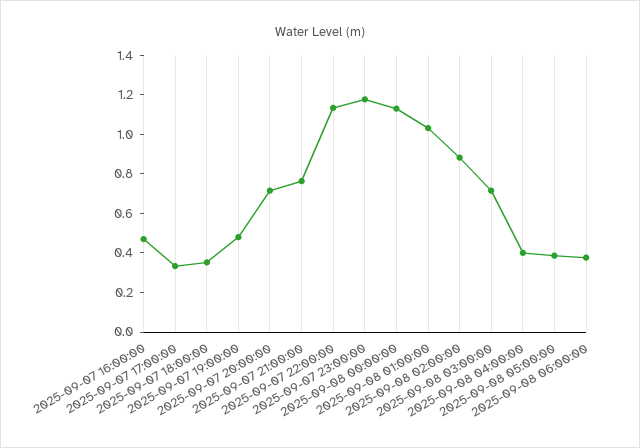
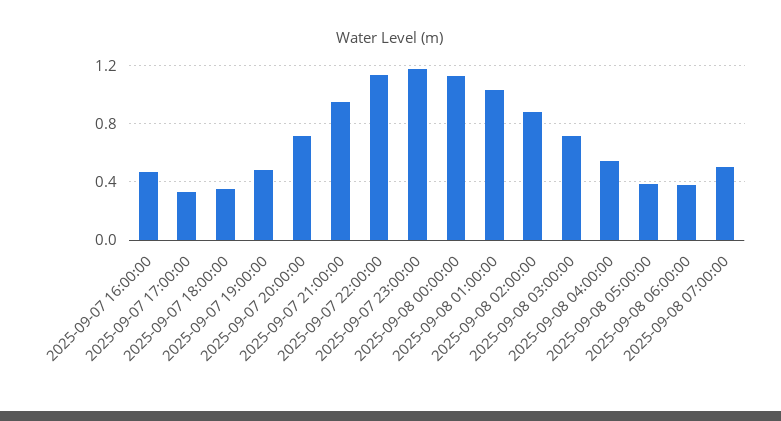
2025-09-07 21:00:00: 0.75 -> 0.95
2025-09-08 04:00:00: 0.4 -> 0.55
2025-09-08 07:00:00: none -> 0.5

